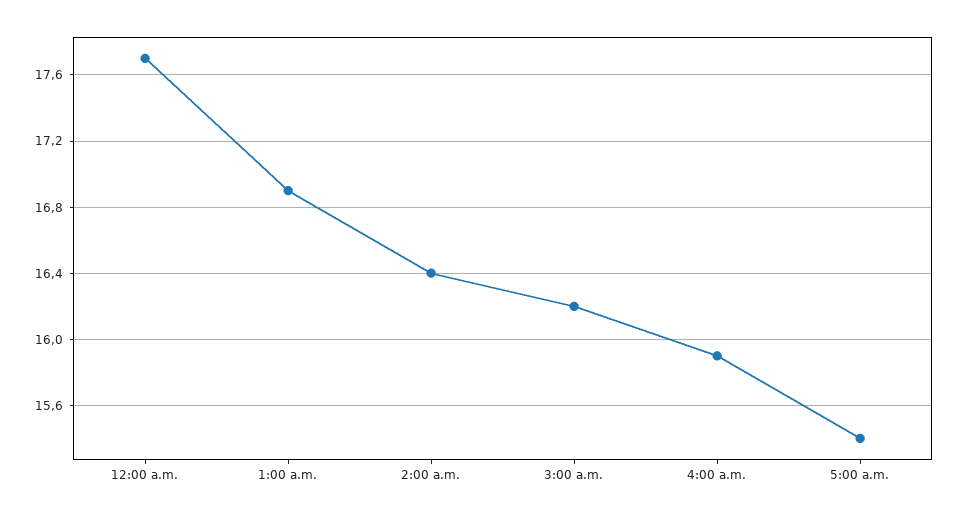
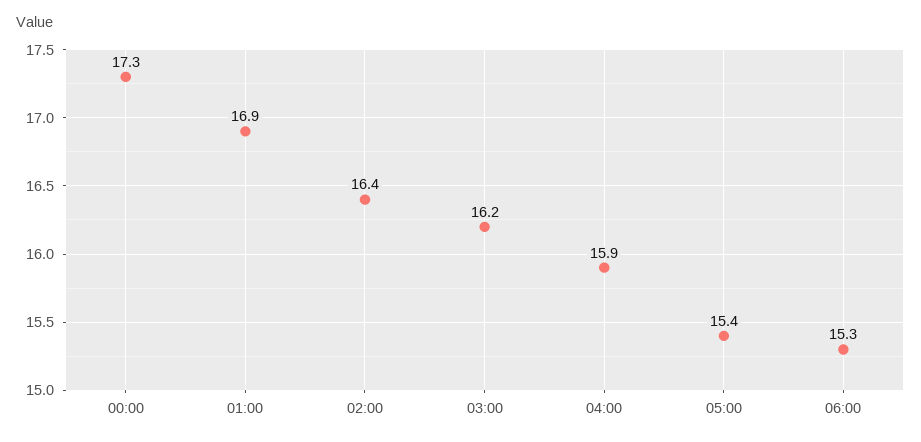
12:00 a.m.: 17.7 -> 17.3
06:00: none -> 15.3

